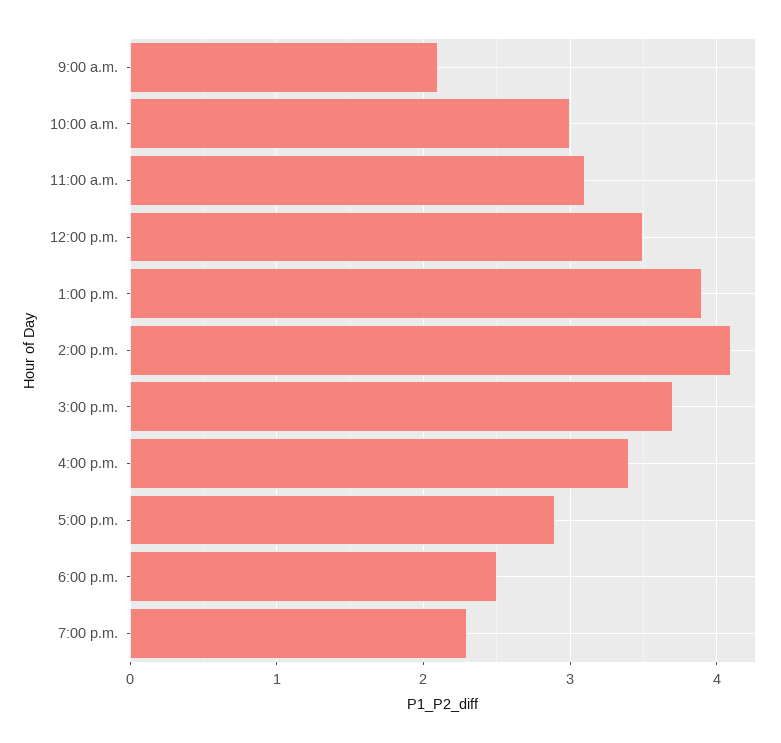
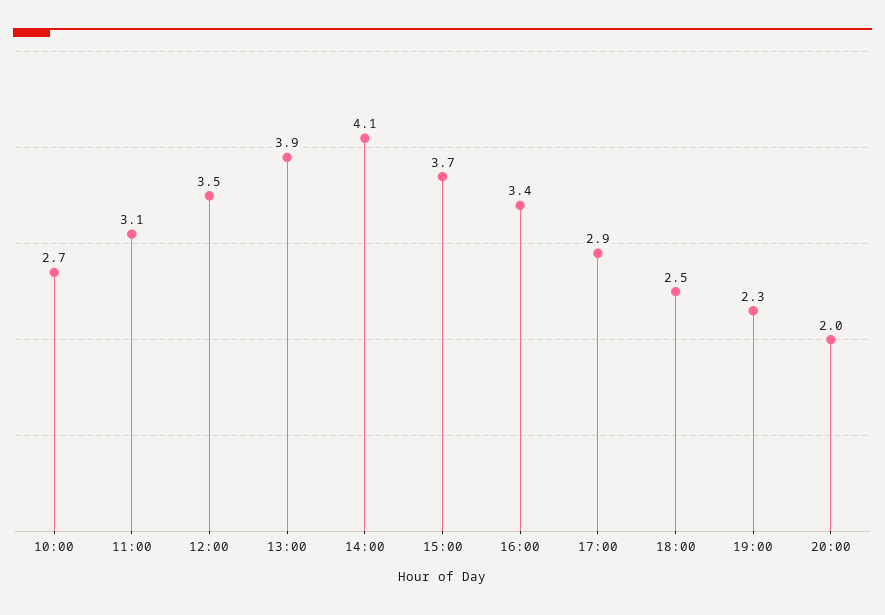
9:00 a.m.: 2.1 -> none
10:00 a.m.: 3 -> 2.7
20:00: none -> 2

